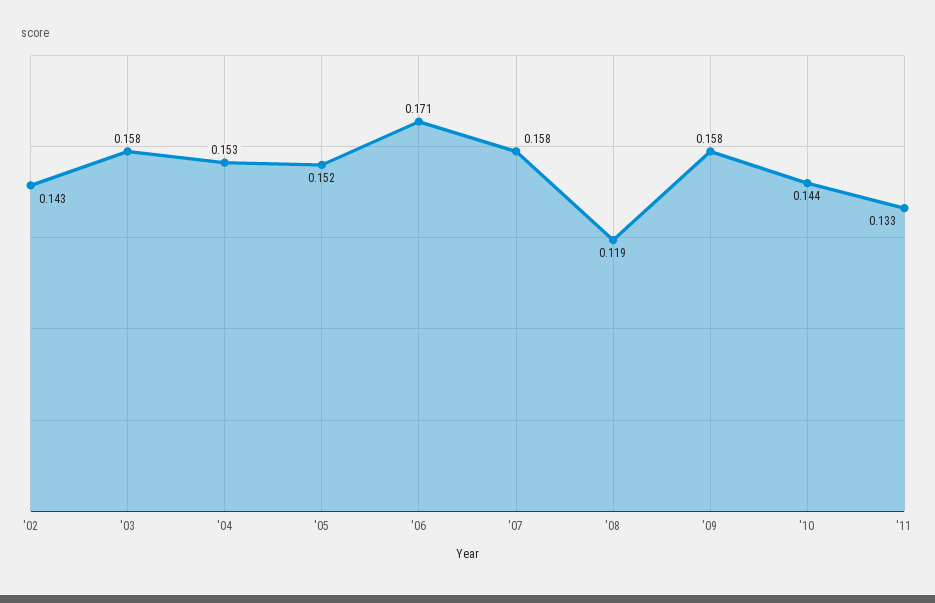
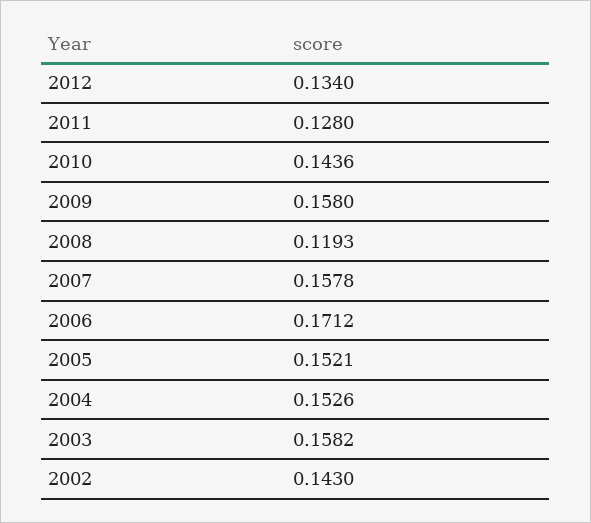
'11: 0.133 -> 0.128
2012: none -> 0.134

